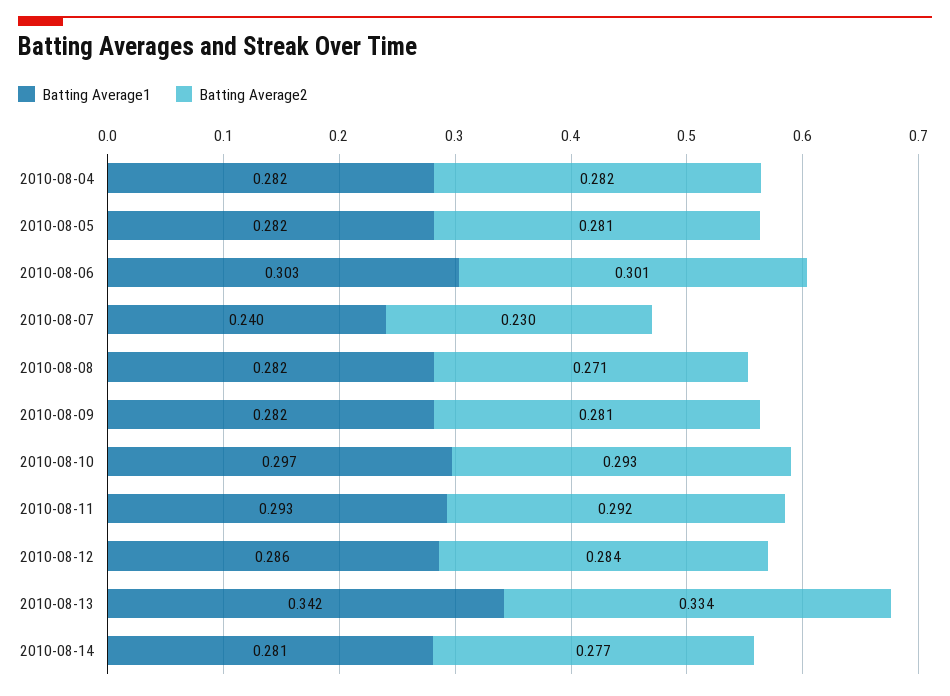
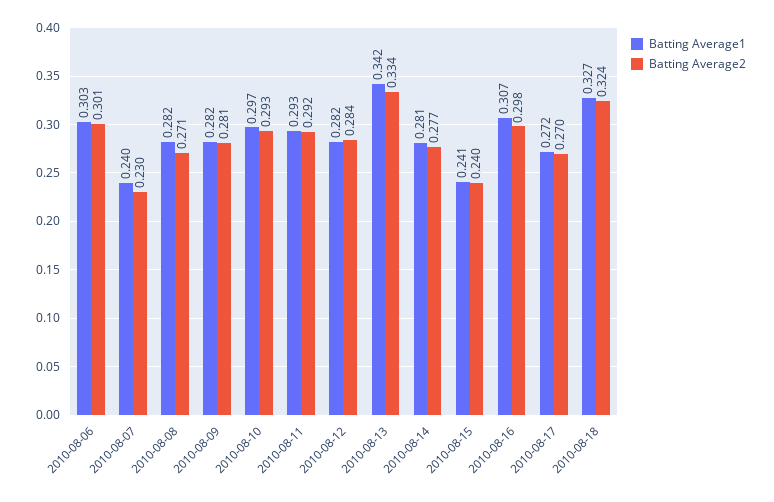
Batting Average1, 2010-08-04: 0.282 -> none
Batting Average2, 2010-08-04: 0.282 -> none
Batting Average1, 2010-08-05: 0.282 -> none
Batting Average2, 2010-08-05: 0.281 -> none
Batting Average1, 2010-08-12: 0.286 -> 0.282
Batting Average1, 2010-08-15: none -> 0.241
Batting Average2, 2010-08-15: none -> 0.24
Batting Average1, 2010-08-16: none -> 0.307
Batting Average2, 2010-08-16: none -> 0.298
Batting Average1, 2010-08-17: none -> 0.272
Batting Average2, 2010-08-17: none -> 0.27
Batting Average1, 2010-08-18: none -> 0.327
Batting Average2, 2010-08-18: none -> 0.324

